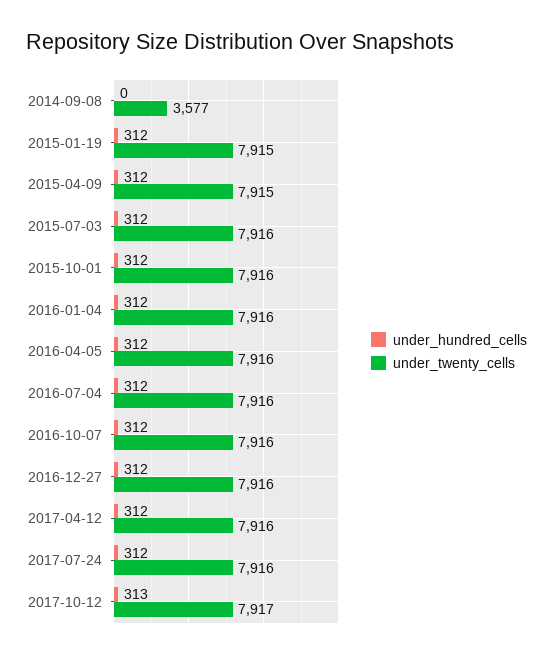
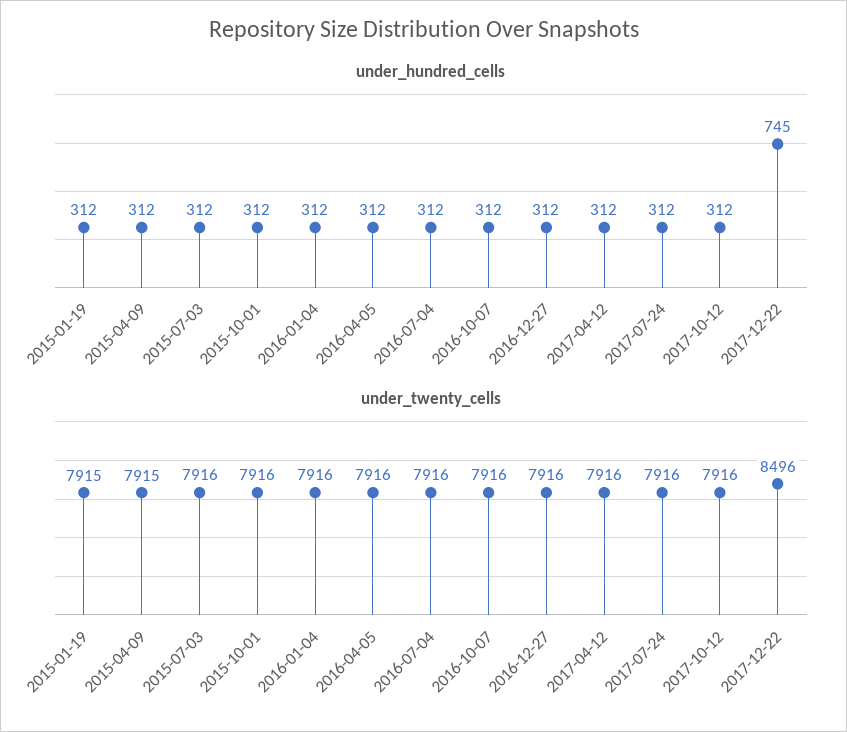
under_hundred_cells, 2014-09-08: 0 -> none
under_twenty_cells, 2014-09-08: 3577 -> none
under_hundred_cells, 2017-10-12: 313 -> 312
under_twenty_cells, 2017-10-12: 7917 -> 7916
under_hundred_cells, 2017-12-22: none -> 745
under_twenty_cells, 2017-12-22: none -> 8496

